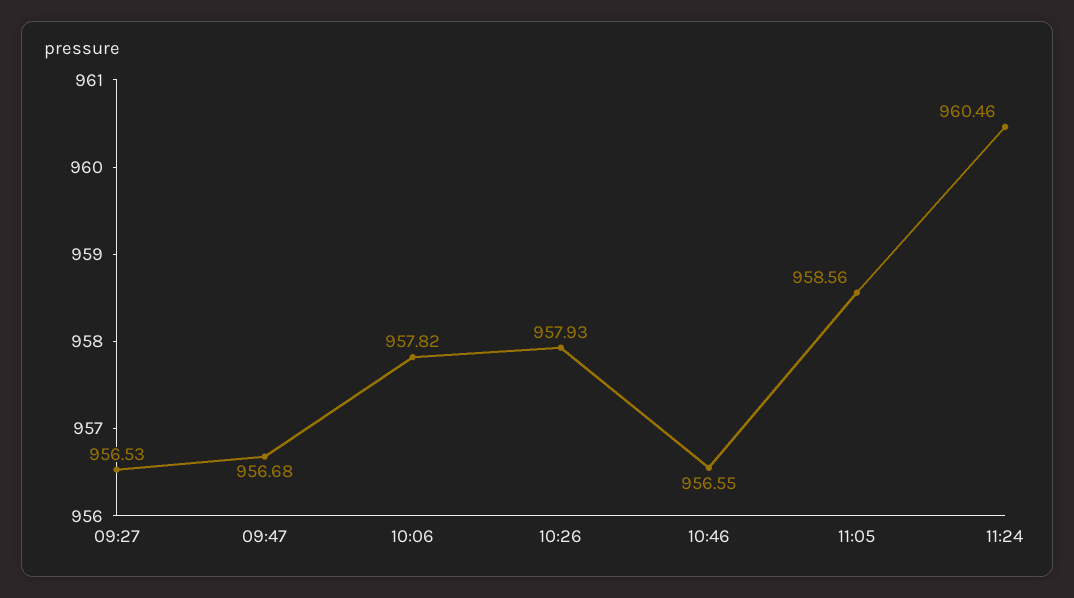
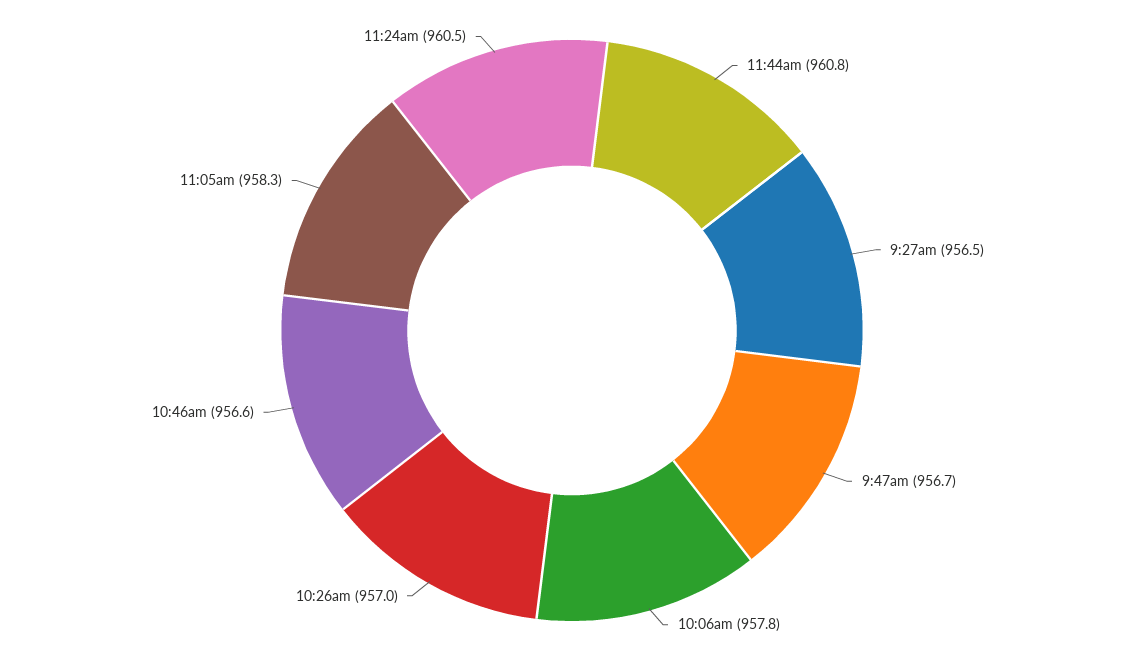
10:26: 957.93 -> 957
11:05: 958.56 -> 958.3
11:44am: none -> 960.8

